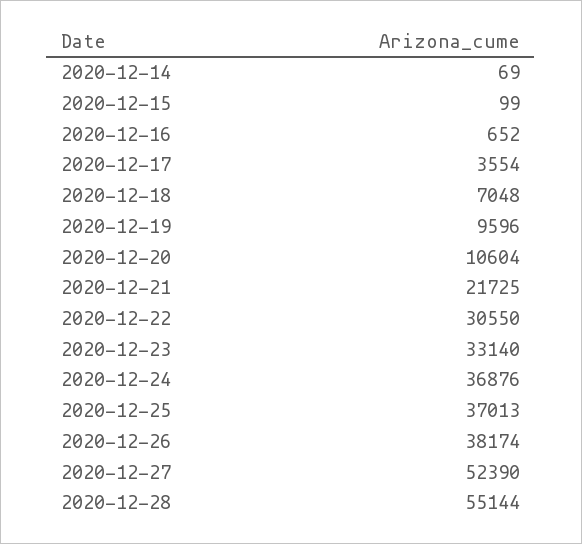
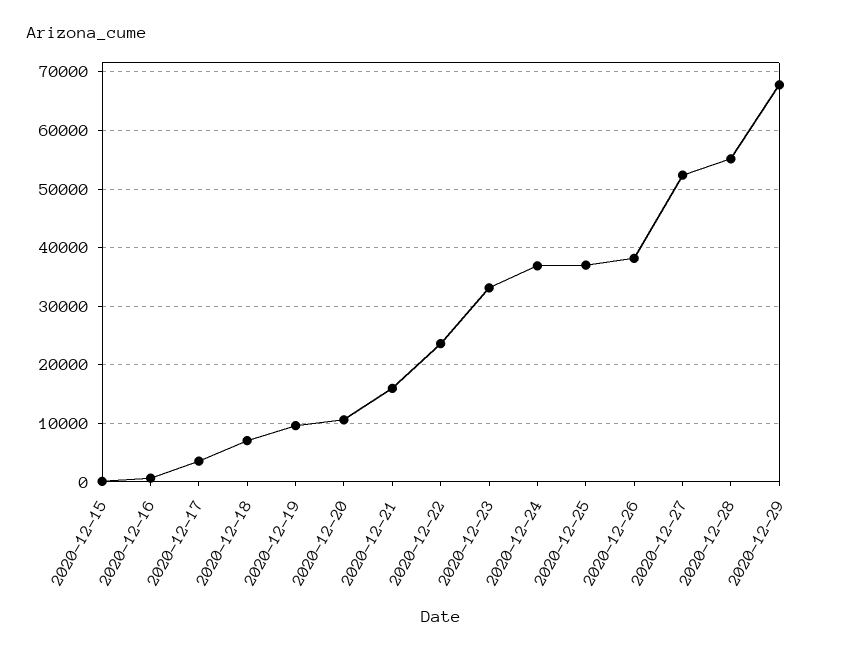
2020-12-14: 69 -> none
2020-12-21: 21725 -> 16000
2020-12-22: 30550 -> 24000
2020-12-29: none -> 68000

